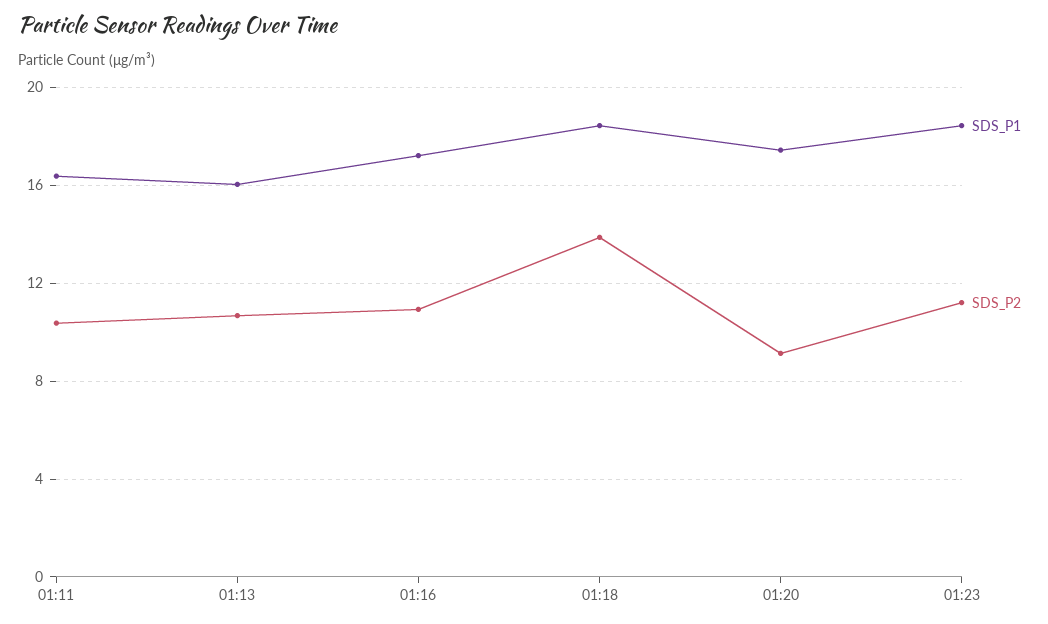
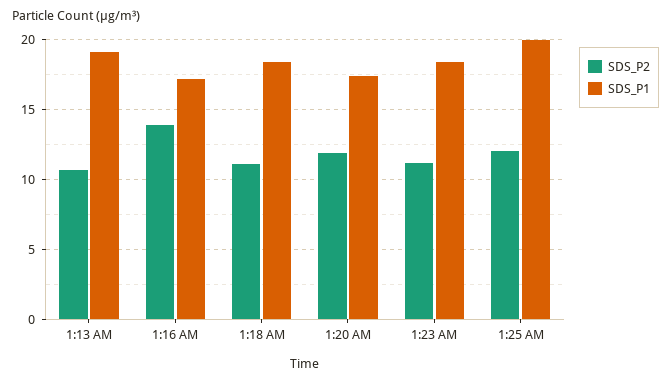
SDS_P1, 01:11: 16.5 -> none
SDS_P2, 01:11: 10.5 -> none
SDS_P1, 01:13: 16 -> 19
SDS_P2, 01:16: 11 -> 14
SDS_P2, 01:18: 14 -> 11
SDS_P2, 01:20: 9 -> 12
SDS_P2, 1:25 AM: none -> 12
SDS_P1, 1:25 AM: none -> 20

